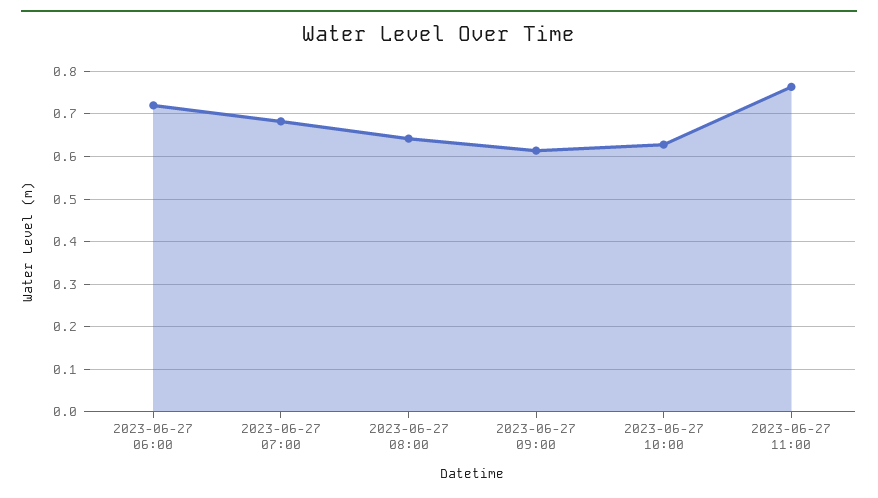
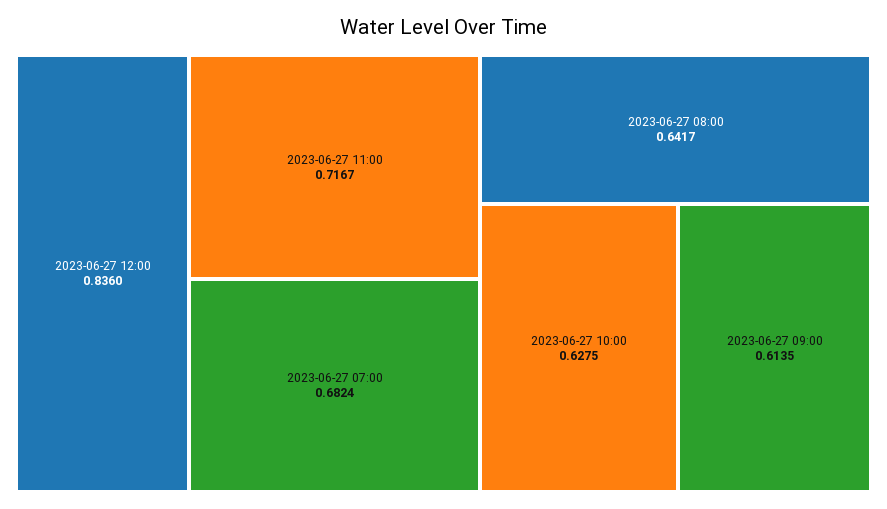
2023-06-27 06:00: 0.72 -> none
2023-06-27 11:00: 0.76 -> 0.7167
2023-06-27 12:00: none -> 0.836

